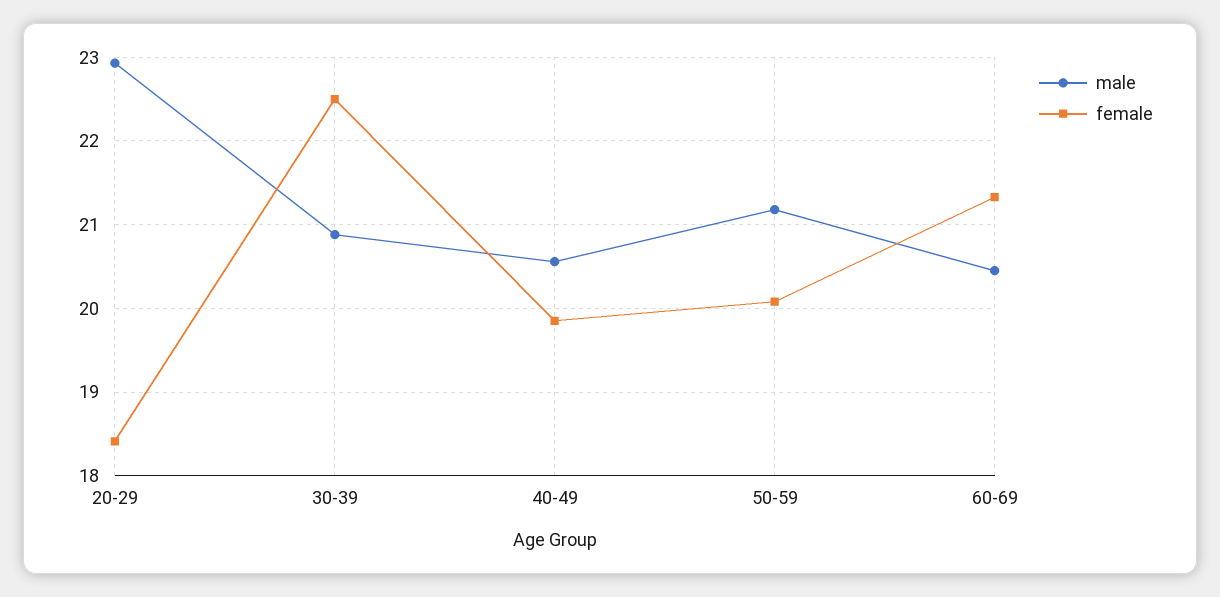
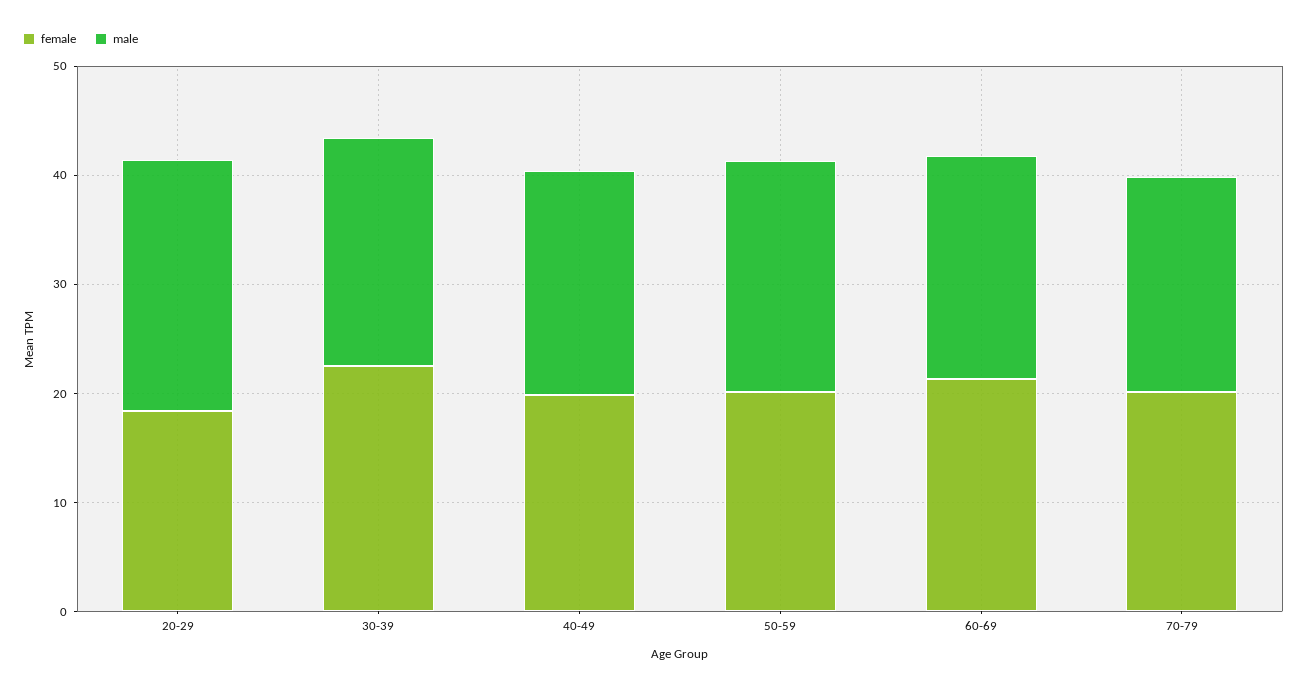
female, 70-79: none -> 20
male, 70-79: none -> 20

